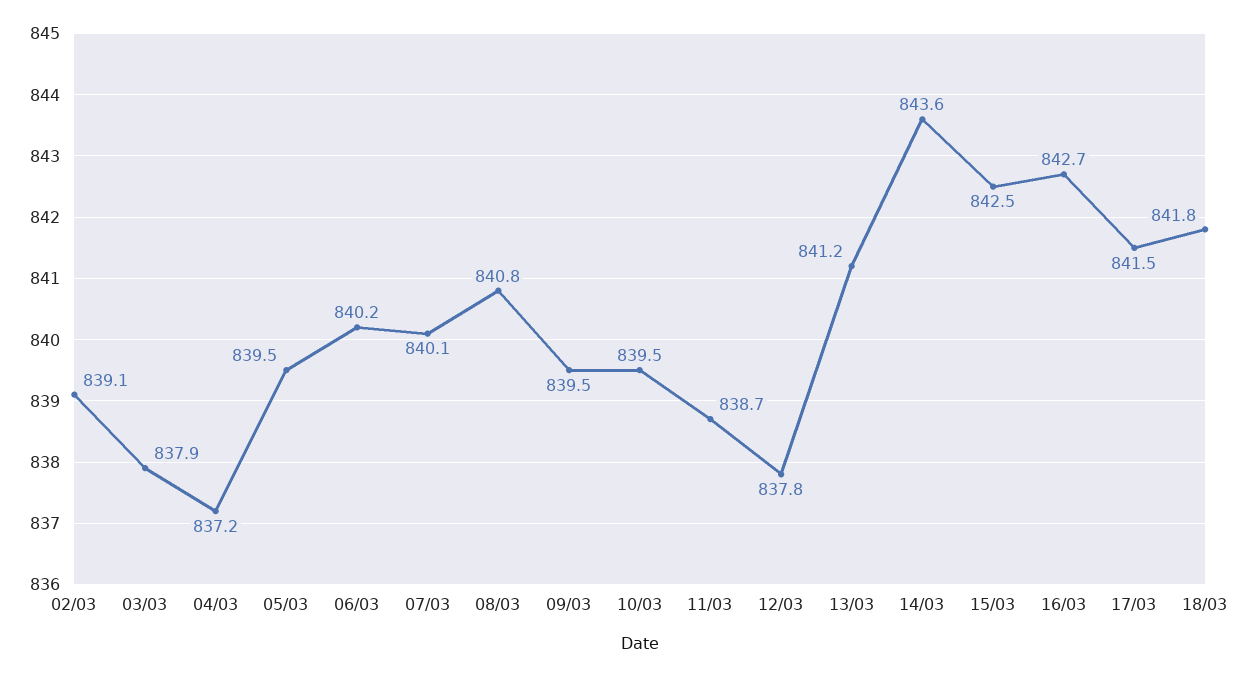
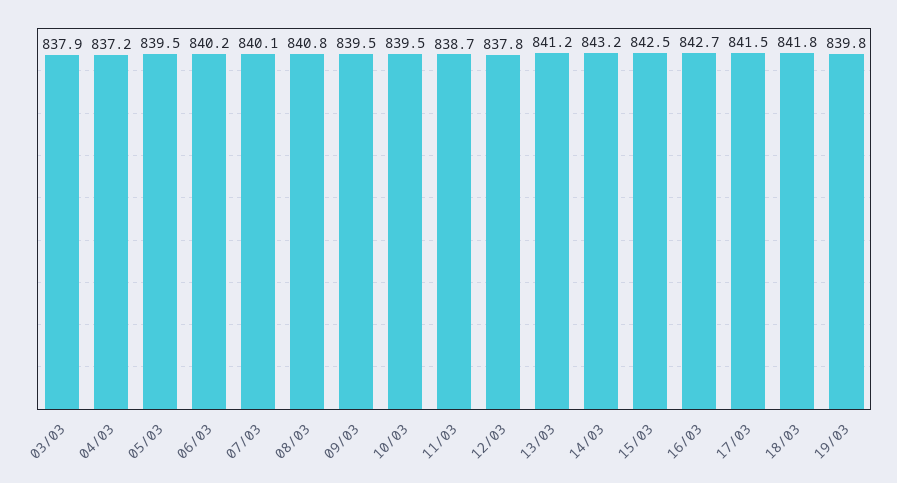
02/03: 839.1 -> none
14/03: 843.6 -> 843.2
19/03: none -> 839.8

